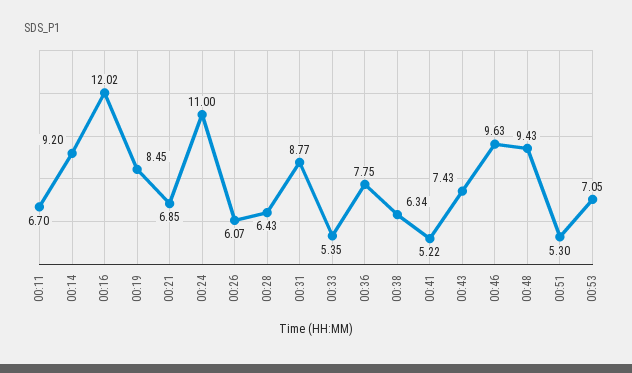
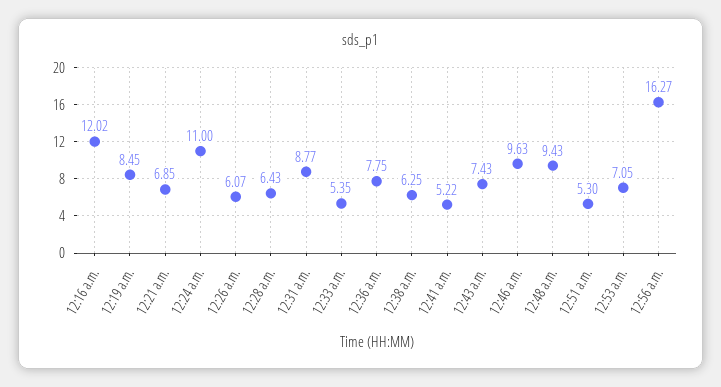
00:11: 6.7 -> none
00:14: 9.2 -> none
00:38: 6.34 -> 6.25
12:56 a.m.: none -> 16.27

